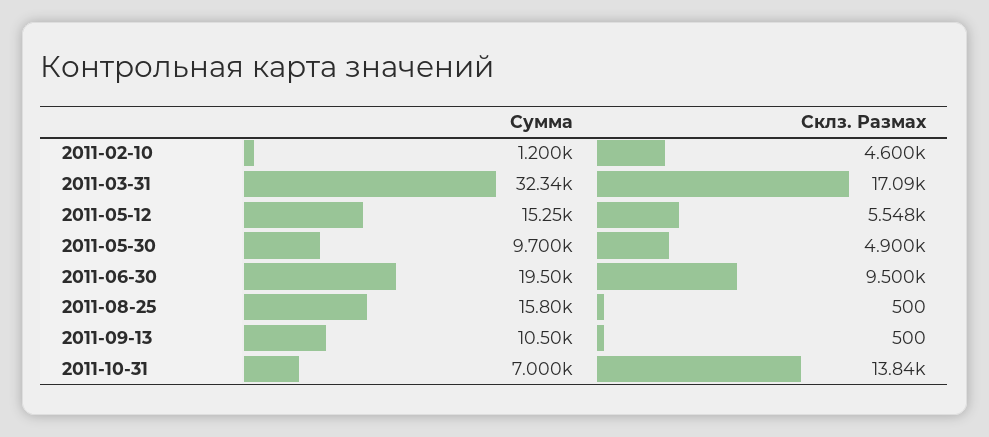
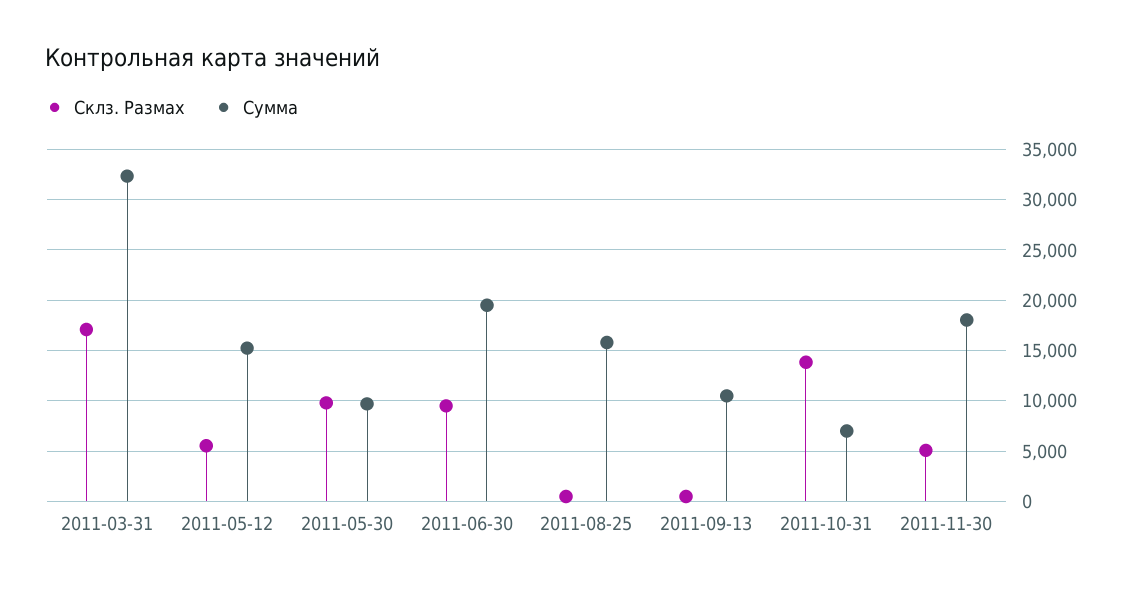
Сумма, 2011-02-10: 1200 -> none
Склз. Размах, 2011-02-10: 4600 -> none
Склз. Размах, 2011-05-30: 4900 -> 10000
Склз. Размах, 2011-11-30: none -> 5000
Сумма, 2011-11-30: none -> 18000

